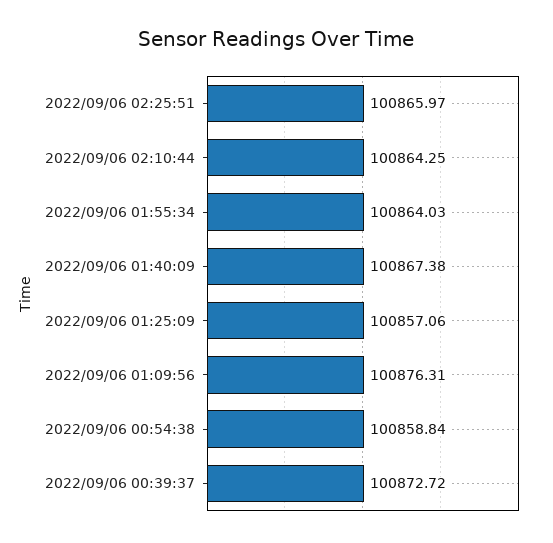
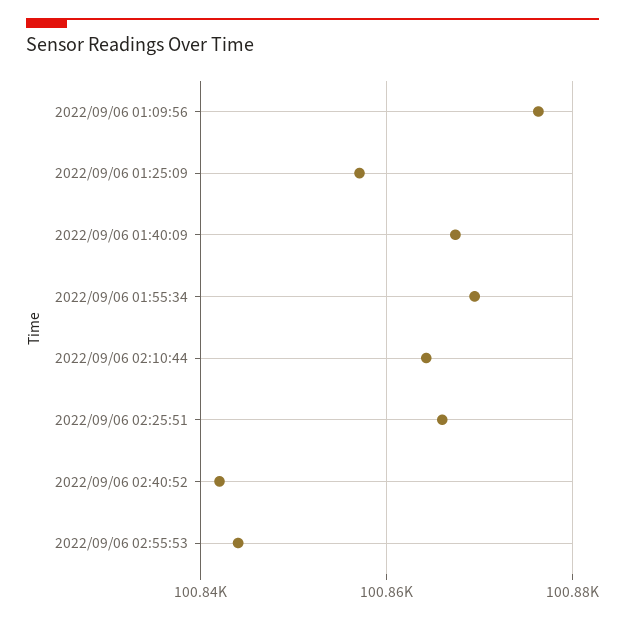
2022/09/06 01:55:34: 100864.03 -> 100870
2022/09/06 00:54:38: 100858.84 -> none
2022/09/06 00:39:37: 100872.72 -> none
2022/09/06 02:40:52: none -> 100842
2022/09/06 02:55:53: none -> 100844

